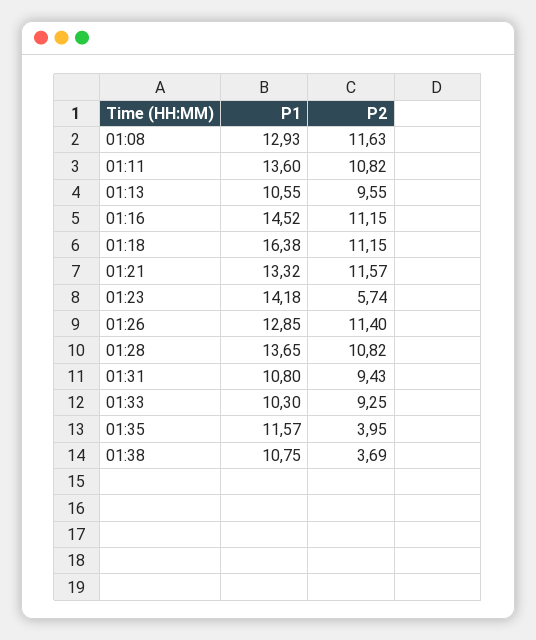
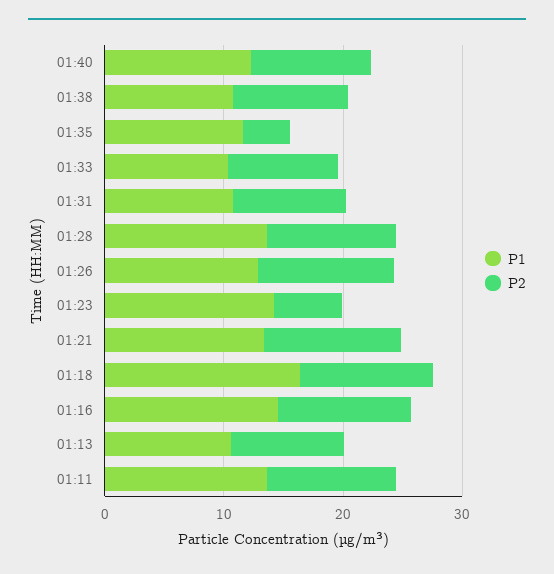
P1, 01:08: 12.93 -> none
P2, 01:08: 11.63 -> none
P2, 01:38: 3.69 -> 10
P1, 01:40: none -> 12
P2, 01:40: none -> 10

